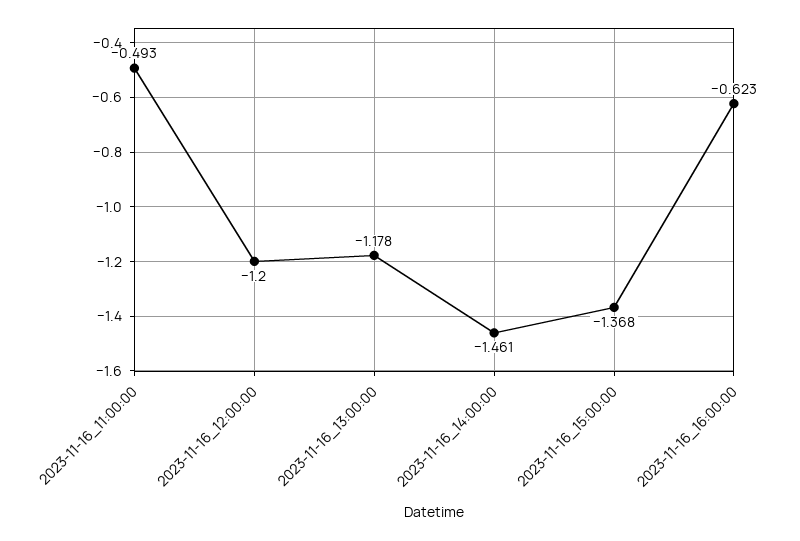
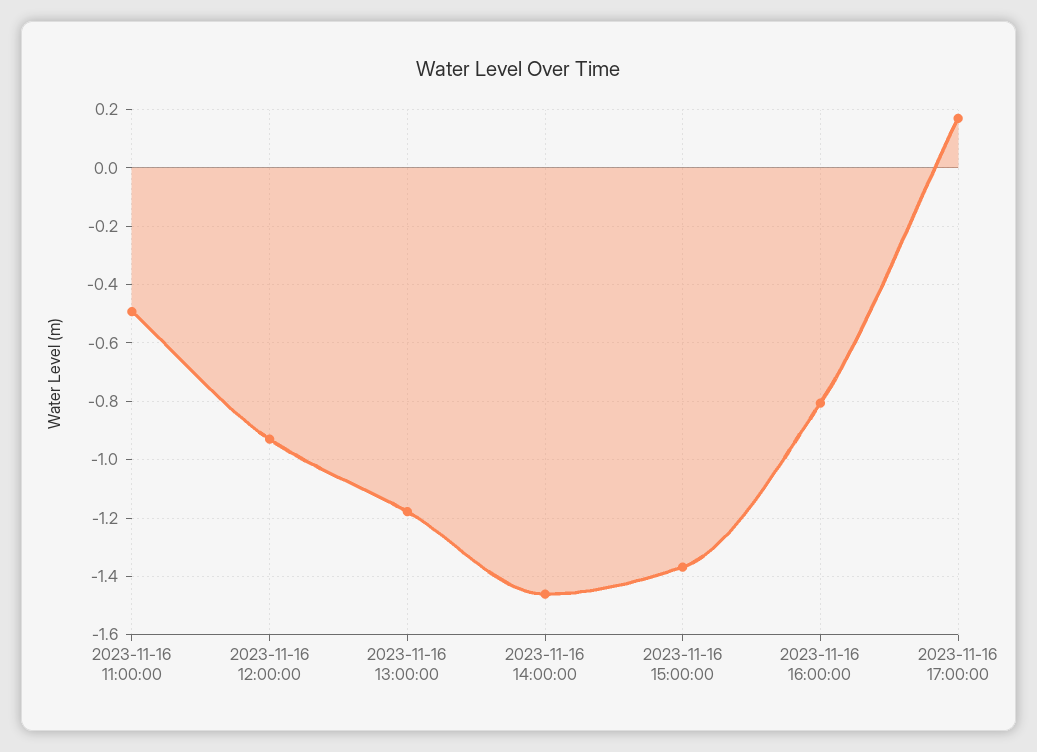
2023-11-16_12:00:00: -1.2 -> -0.925
2023-11-16_16:00:00: -0.623 -> -0.8
2023-11-16 17:00:00: none -> 0.175

